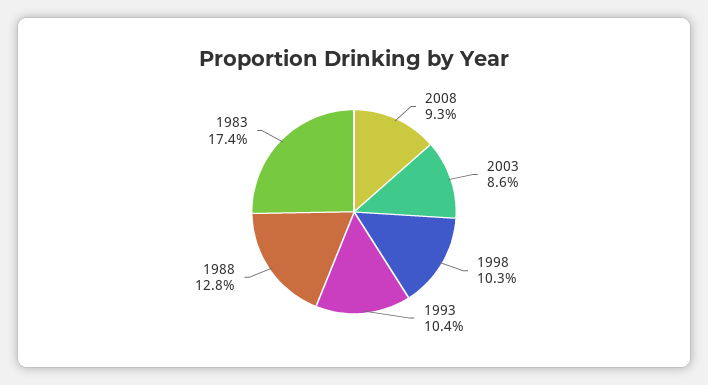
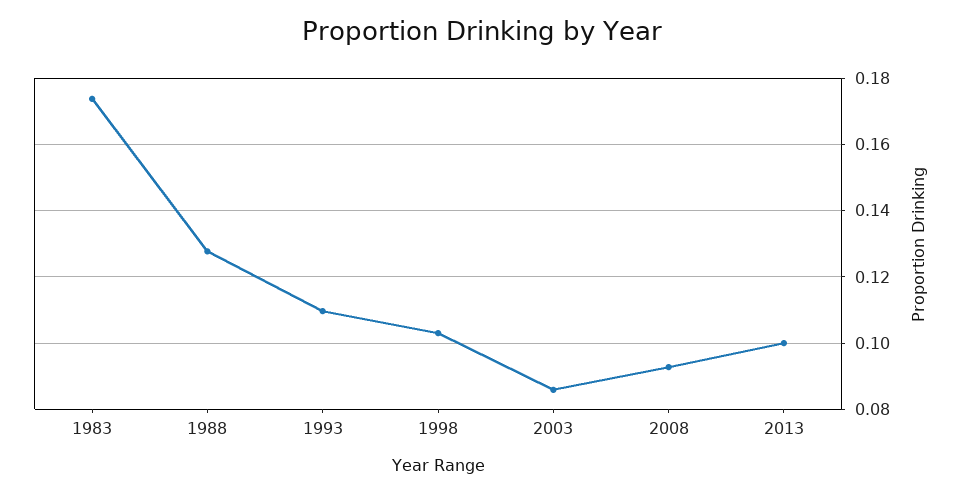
1993: 0.104 -> 0.11
2013: none -> 0.1

